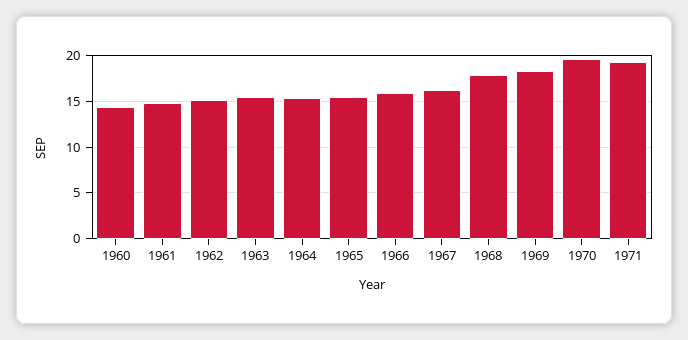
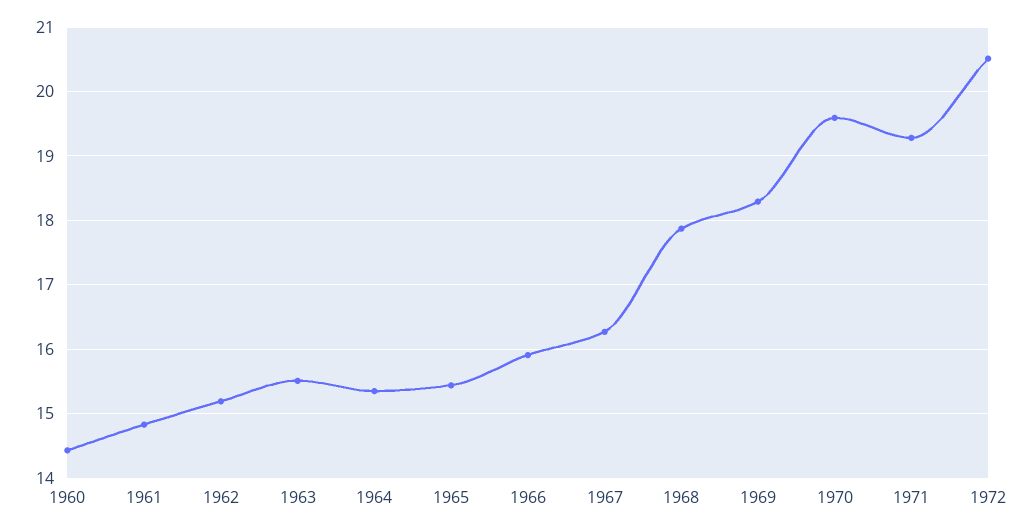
1972: none -> 20.5

